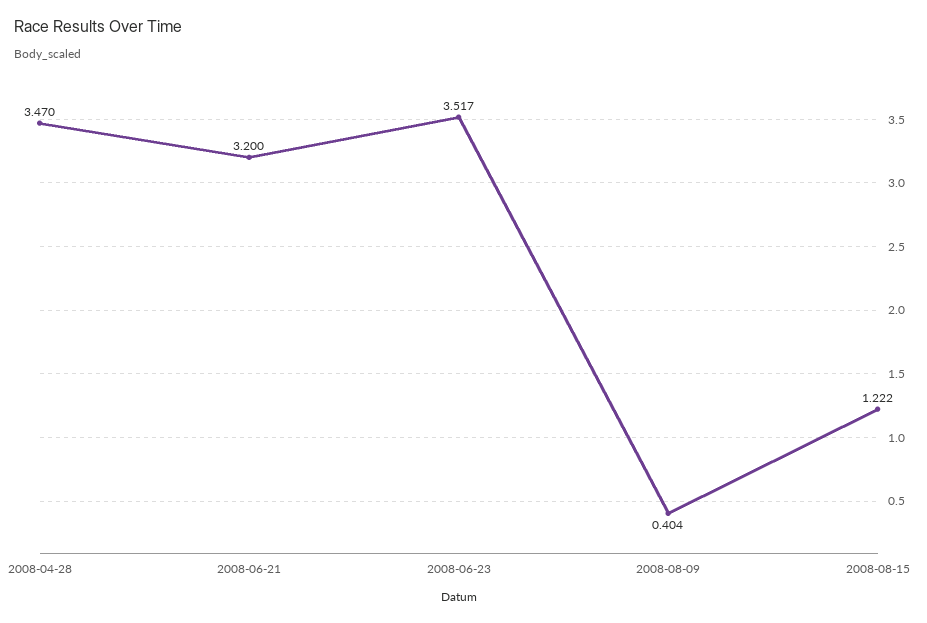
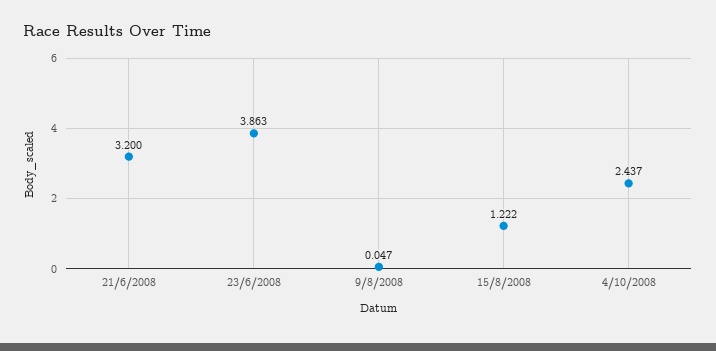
2008-04-28: 3.47 -> none
2008-06-23: 3.517 -> 3.863
2008-08-09: 0.404 -> 0.047
4/10/2008: none -> 2.437

